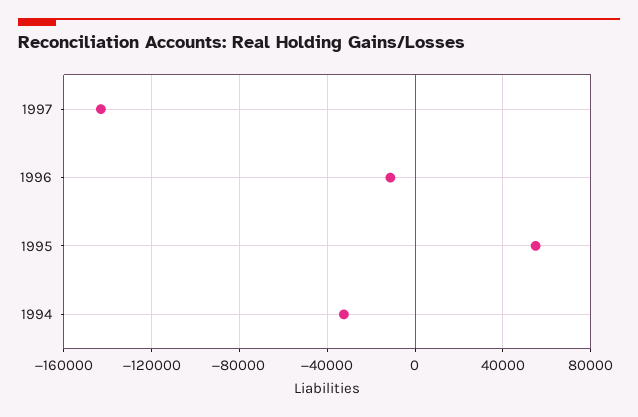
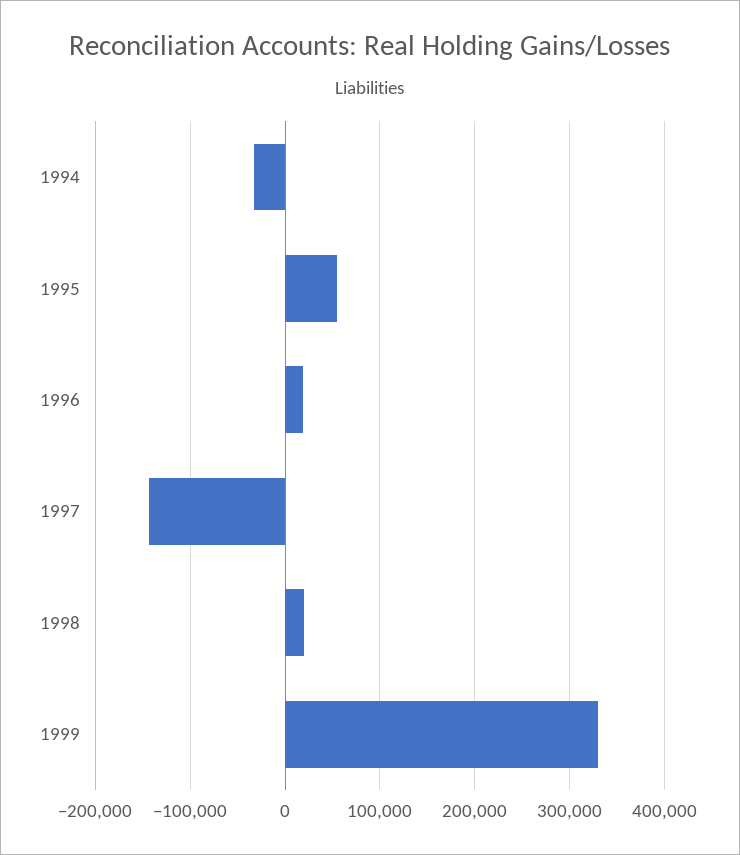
1996: -10000 -> 20000
1998: none -> 20000
1999: none -> 330000

